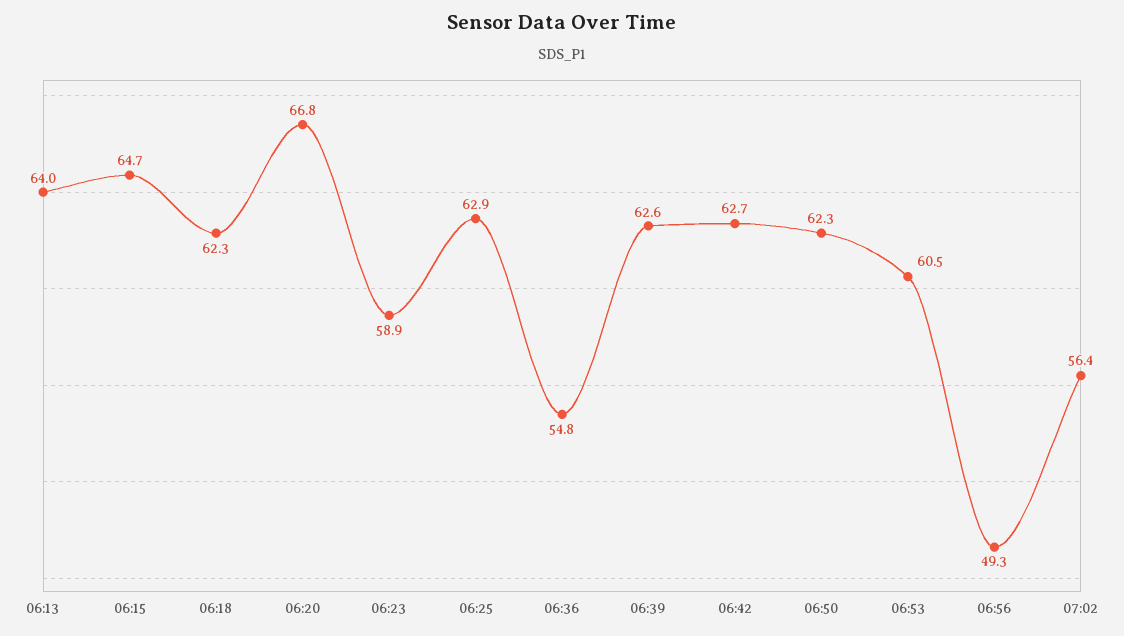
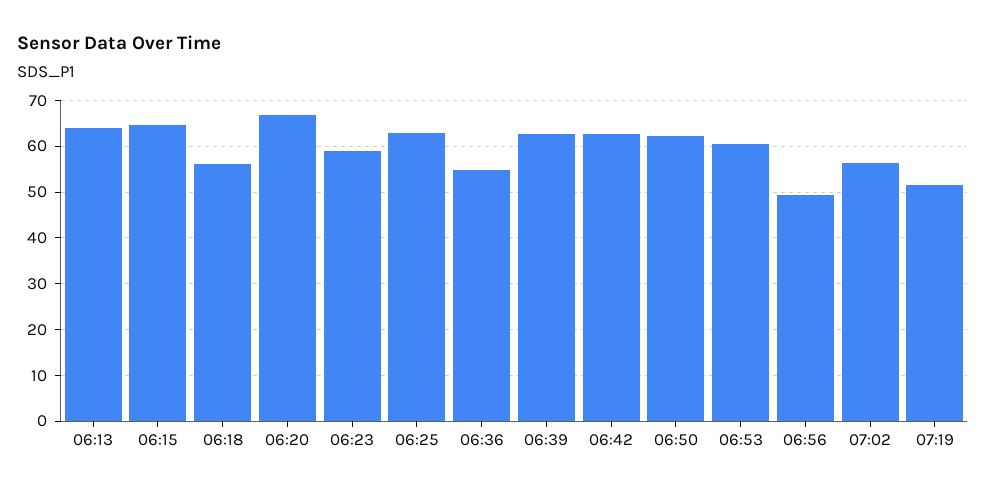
06:18: 62.3 -> 56
07:19: none -> 52

